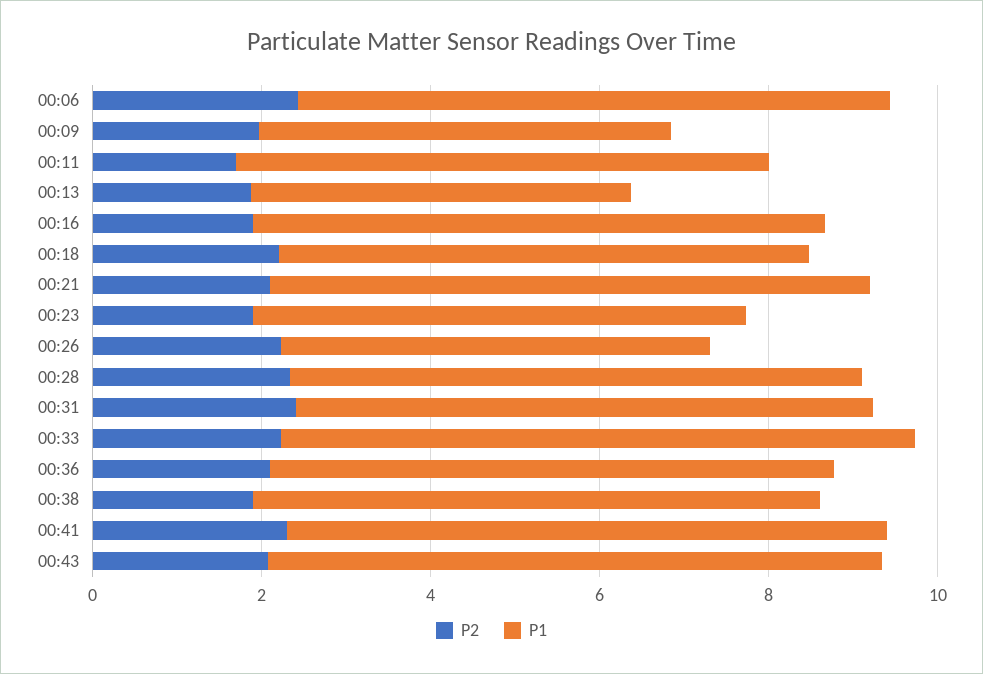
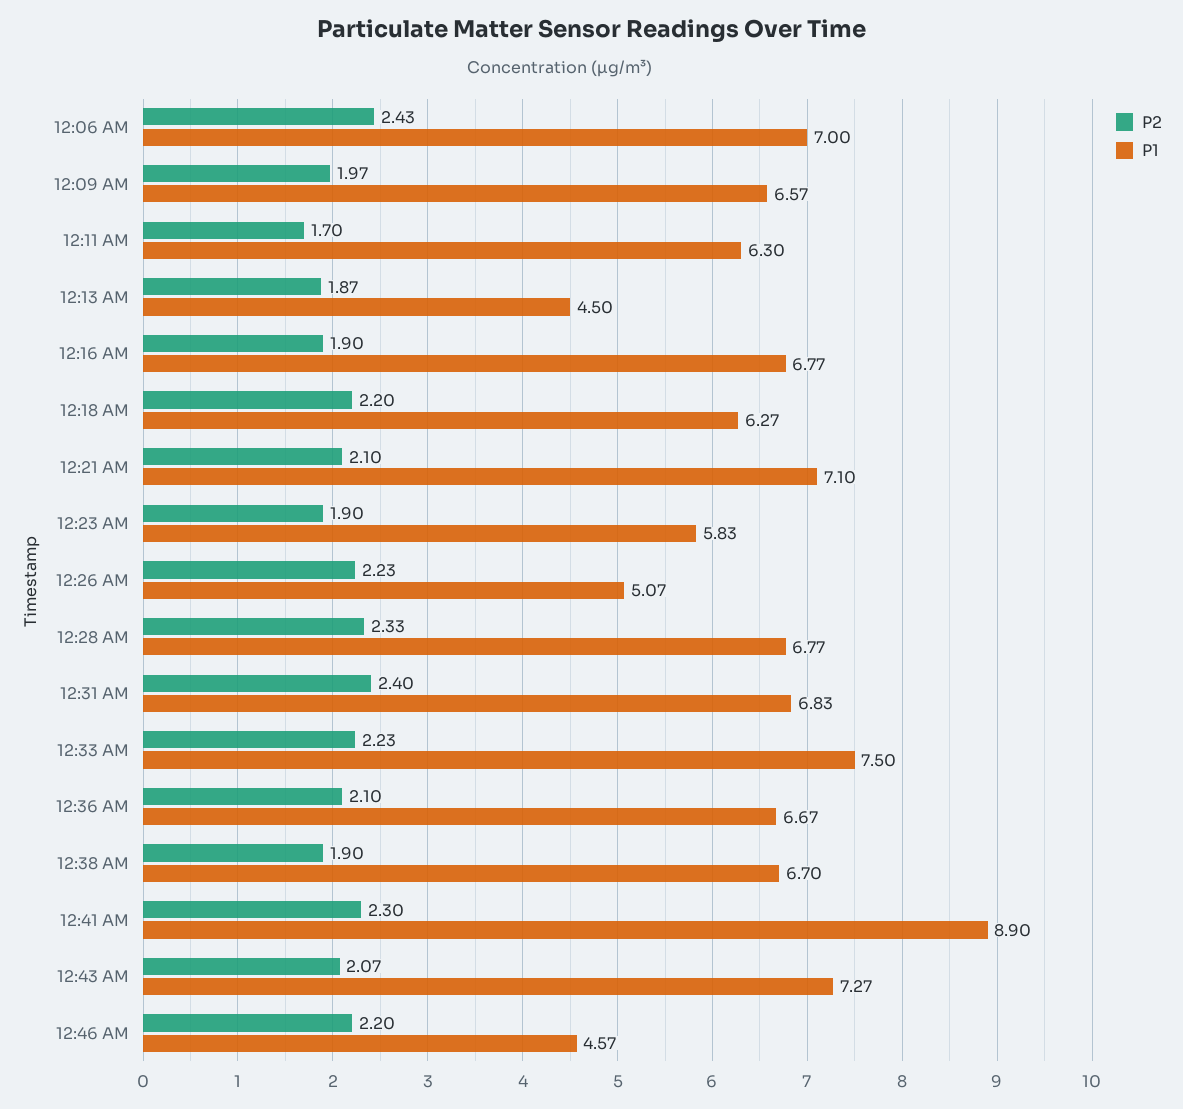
P1, 00:09: 5 -> 6.57
P1, 00:41: 7 -> 8.9
P2, 12:46 AM: none -> 2.2
P1, 12:46 AM: none -> 4.57

